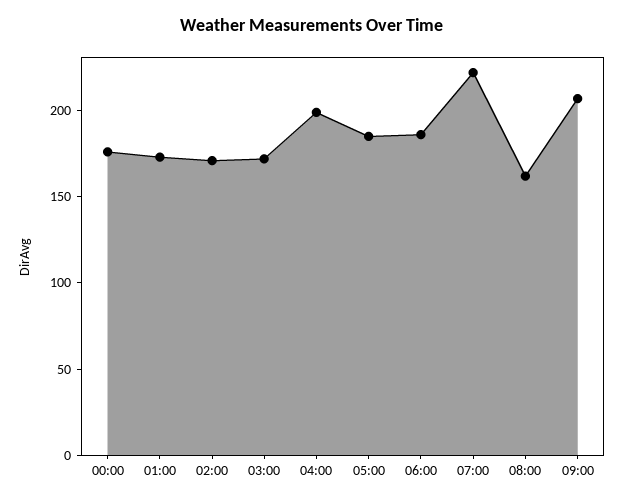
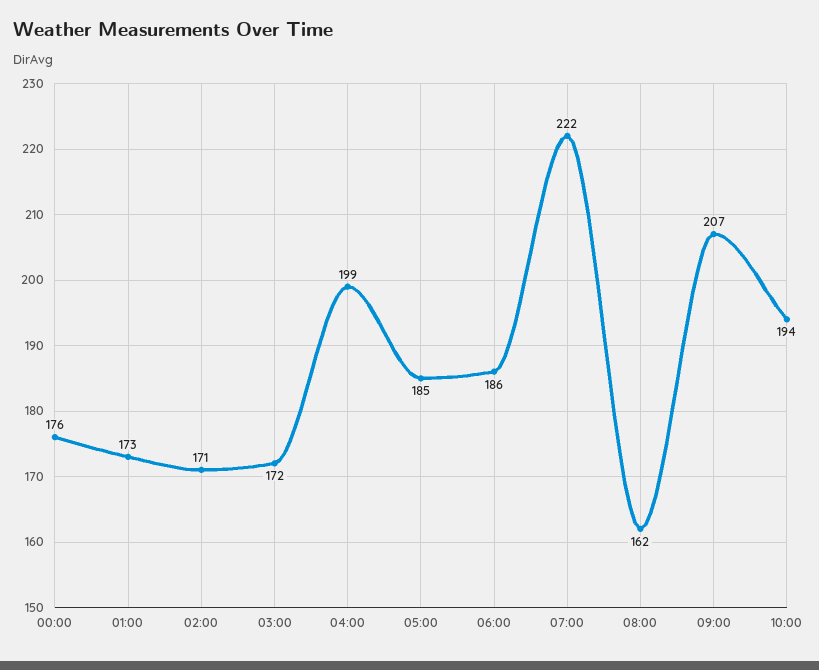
10:00: none -> 194

